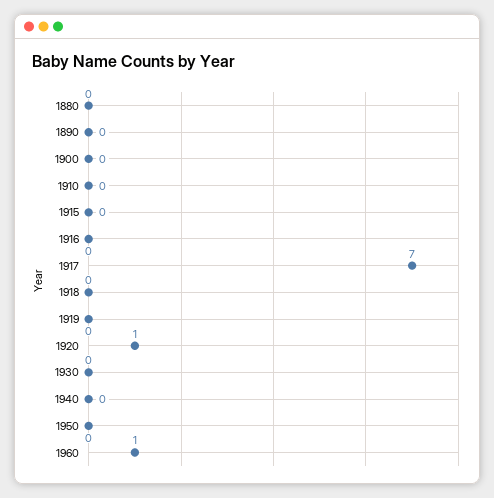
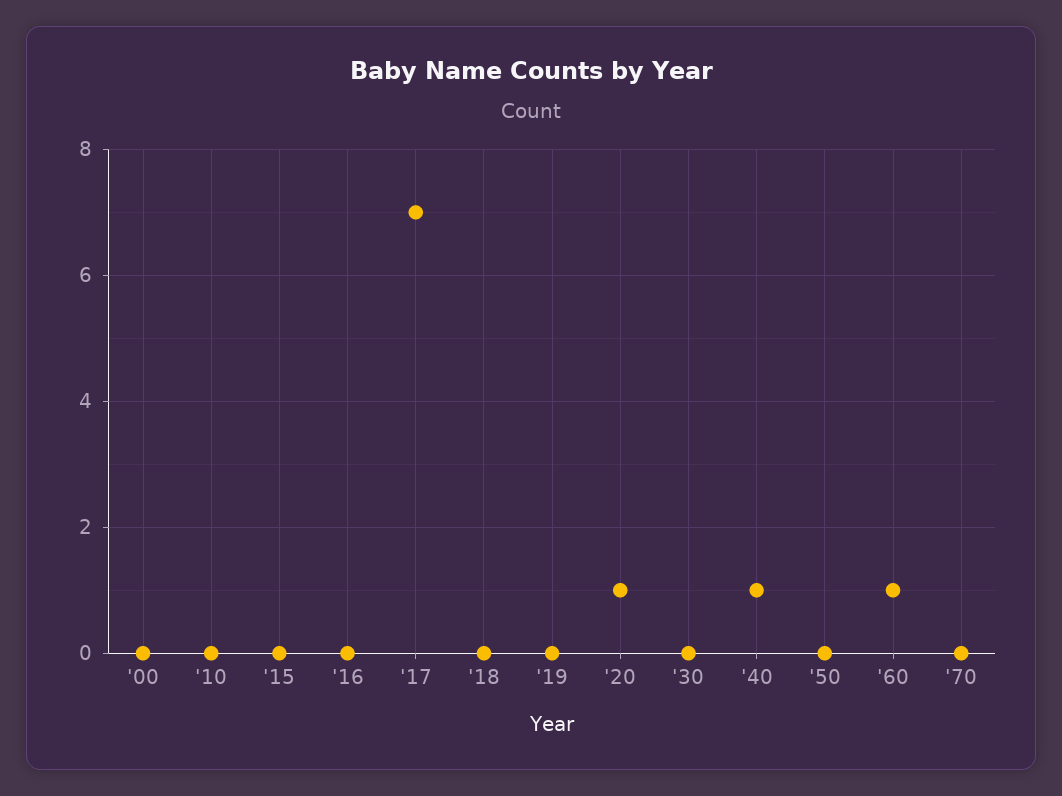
1880: 0 -> none
1890: 0 -> none
1940: 0 -> 1
'70: none -> 0

